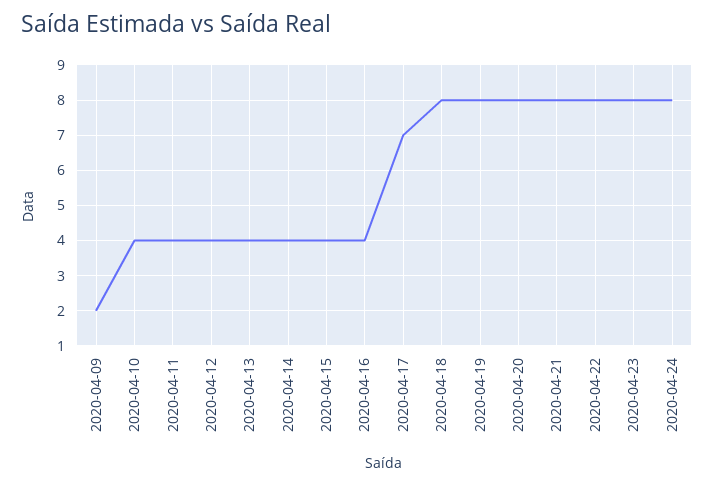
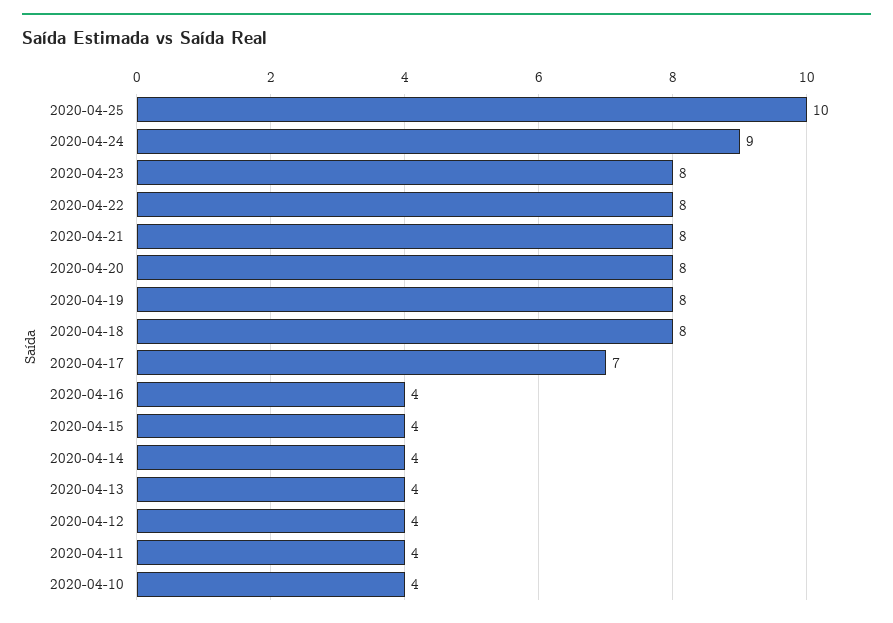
2020-04-09: 2 -> none
2020-04-24: 8 -> 9
2020-04-25: none -> 10

